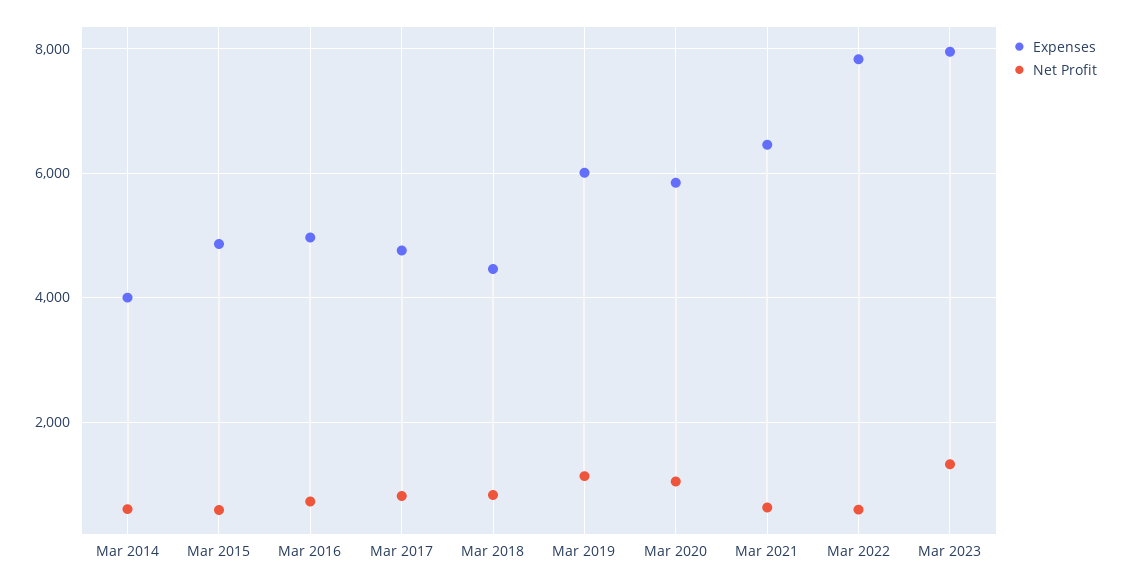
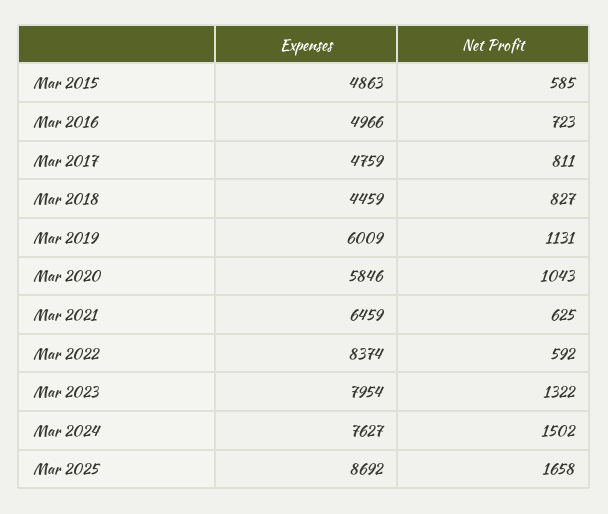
Expenses, Mar 2014: 4000 -> none
Net Profit, Mar 2014: 600 -> none
Expenses, Mar 2022: 7800 -> 8374
Expenses, Mar 2024: none -> 7627
Net Profit, Mar 2024: none -> 1502
Expenses, Mar 2025: none -> 8692
Net Profit, Mar 2025: none -> 1658

